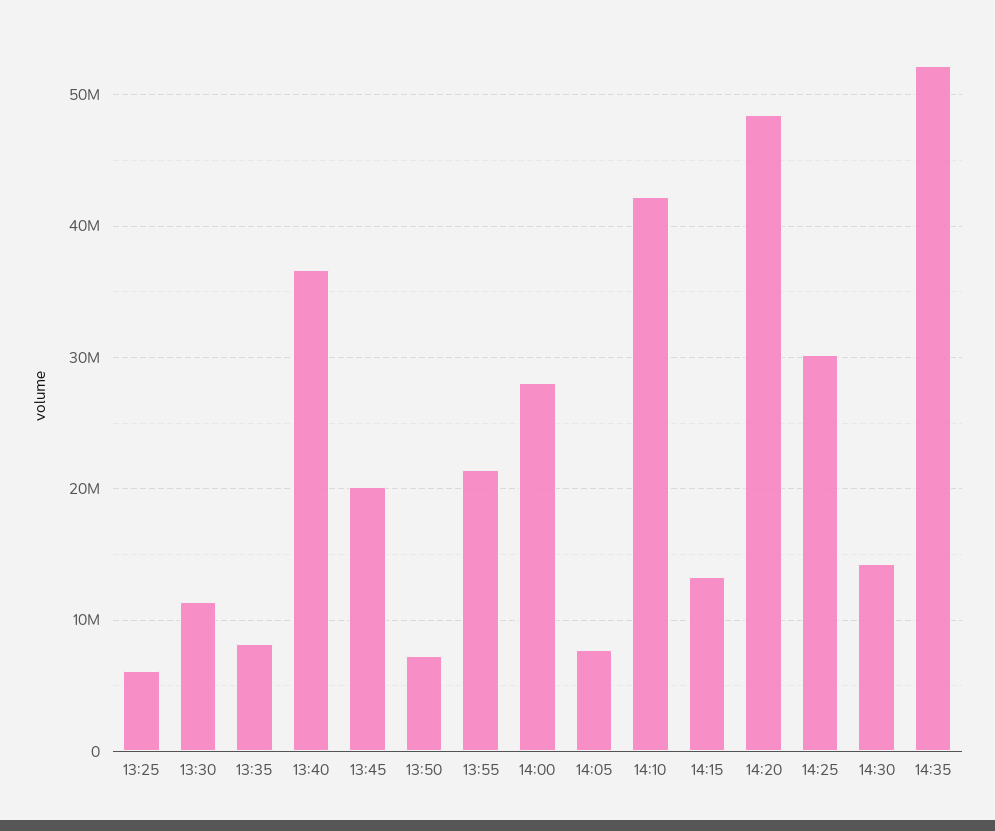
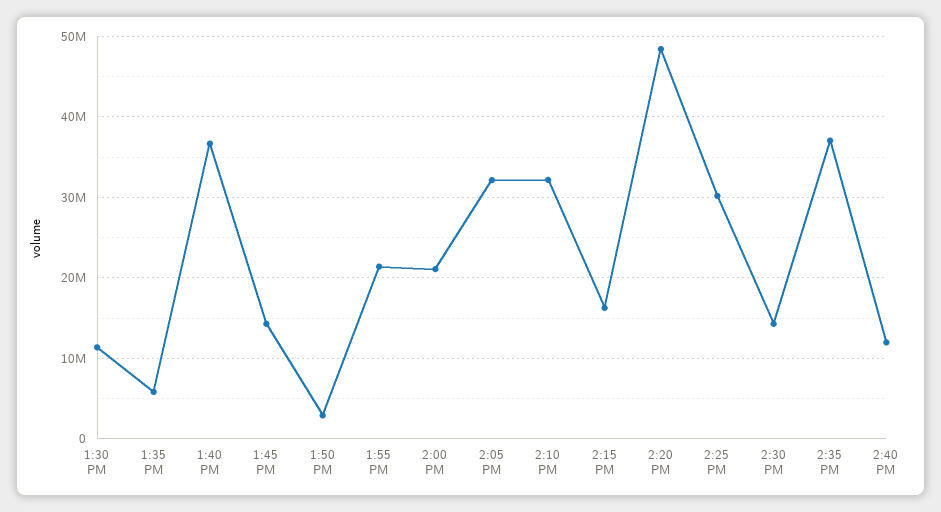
13:25: 6000000 -> none
13:35: 8000000 -> 6000000
13:45: 20000000 -> 14000000
13:50: 7000000 -> 3000000
14:00: 28000000 -> 21000000
14:05: 8000000 -> 32000000
14:10: 42000000 -> 32000000
14:15: 13000000 -> 16000000
14:35: 52000000 -> 37000000
2:40 PM: none -> 12000000

